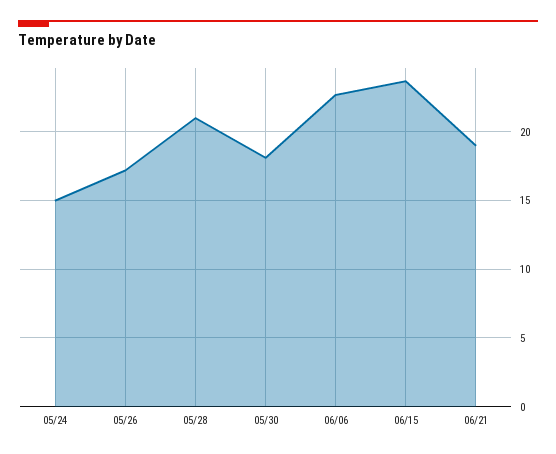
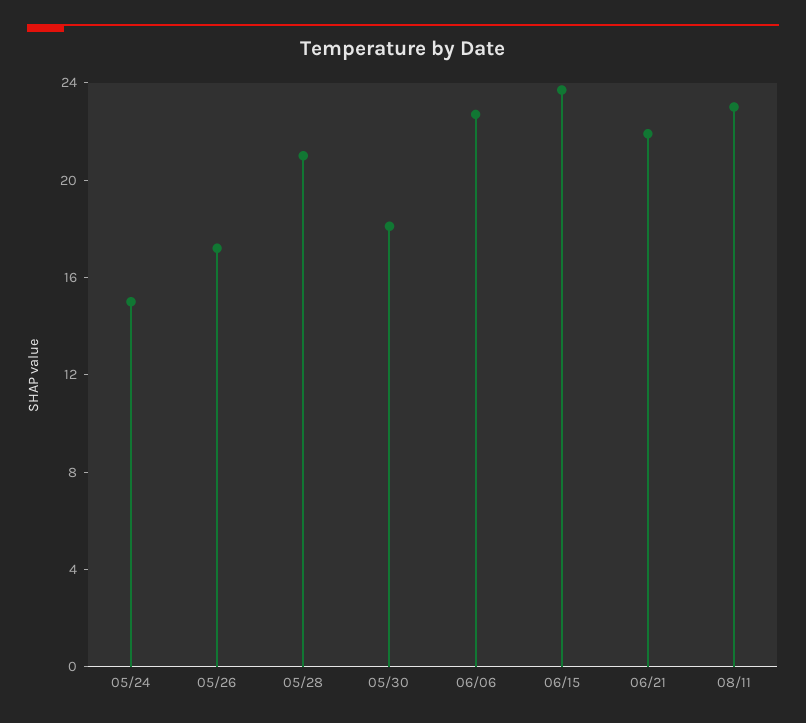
06/21: 19 -> 22
08/11: none -> 23

